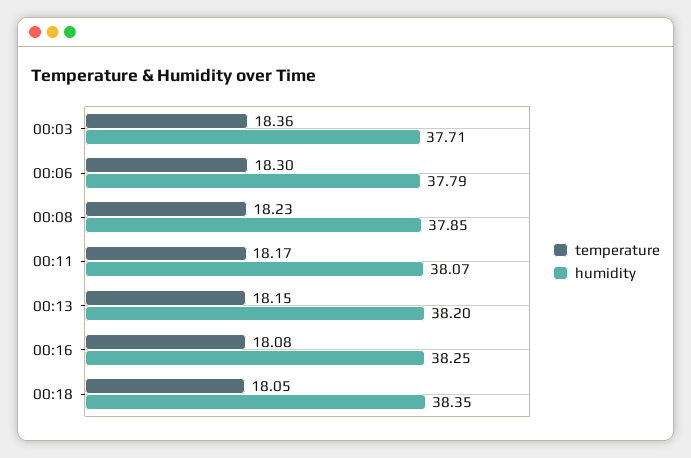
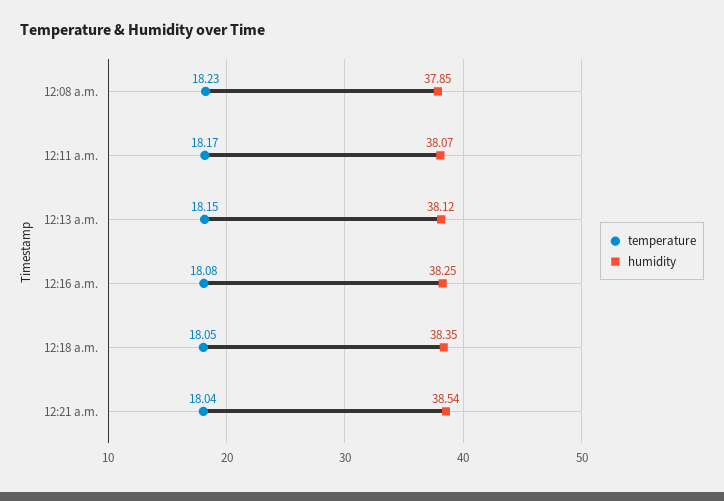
temperature, 00:03: 18.36 -> none
humidity, 00:03: 37.71 -> none
temperature, 00:06: 18.3 -> none
humidity, 00:06: 37.79 -> none
humidity, 00:13: 38.2 -> 38.12
temperature, 12:21 a.m.: none -> 18.04
humidity, 12:21 a.m.: none -> 38.54

